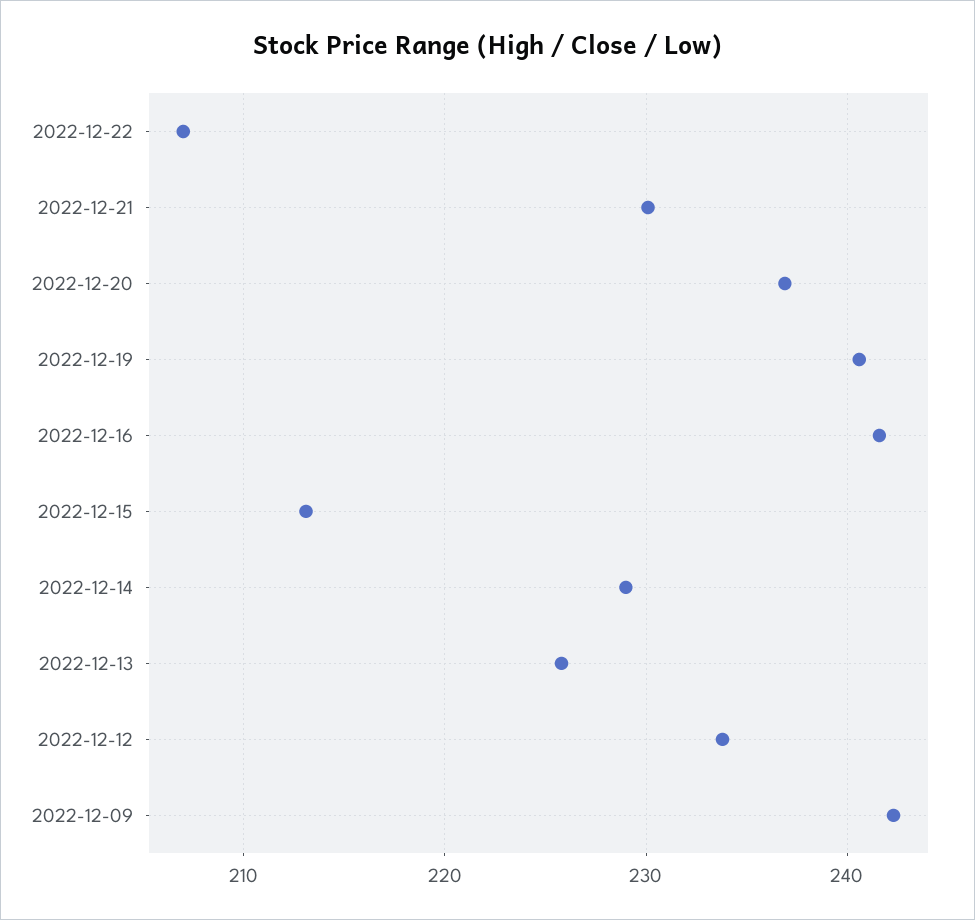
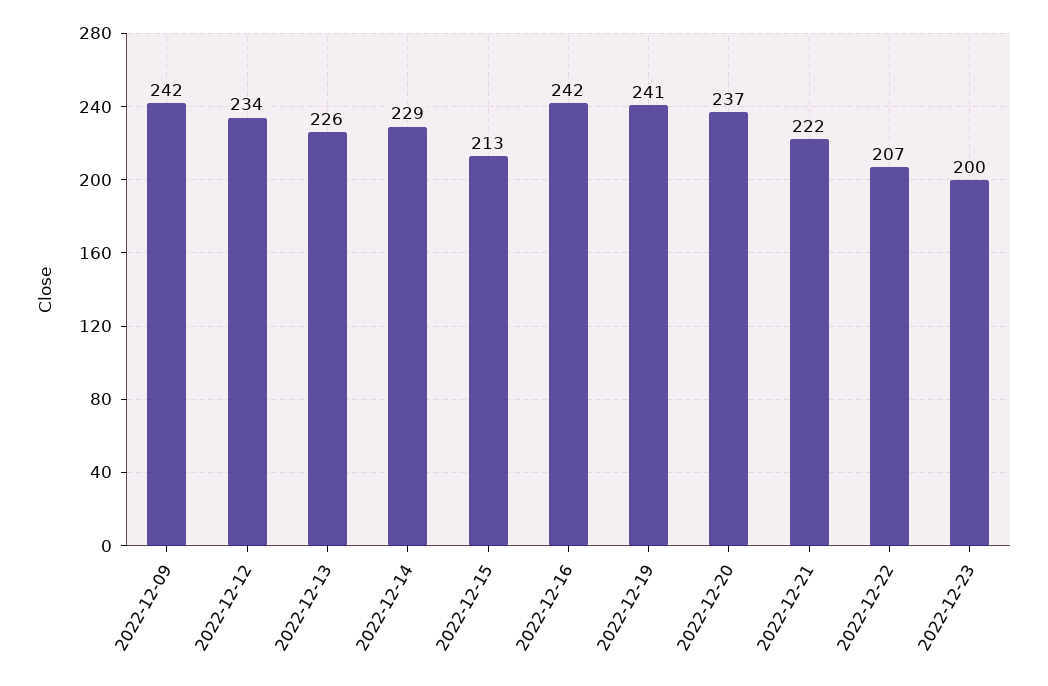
2022-12-21: 230 -> 222
2022-12-23: none -> 200

